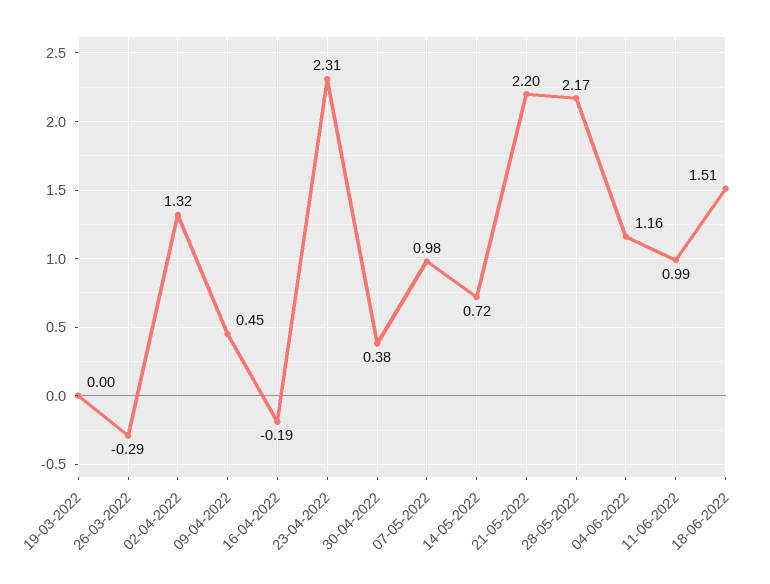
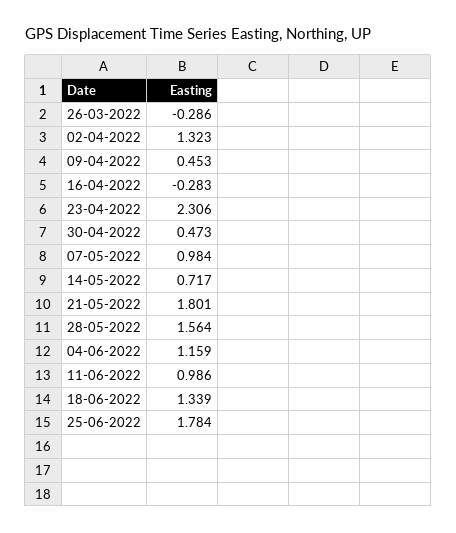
19-03-2022: 0 -> none
16-04-2022: -0.19 -> -0.283
30-04-2022: 0.38 -> 0.473
21-05-2022: 2.2 -> 1.801
28-05-2022: 2.17 -> 1.564
18-06-2022: 1.51 -> 1.339
25-06-2022: none -> 1.784

